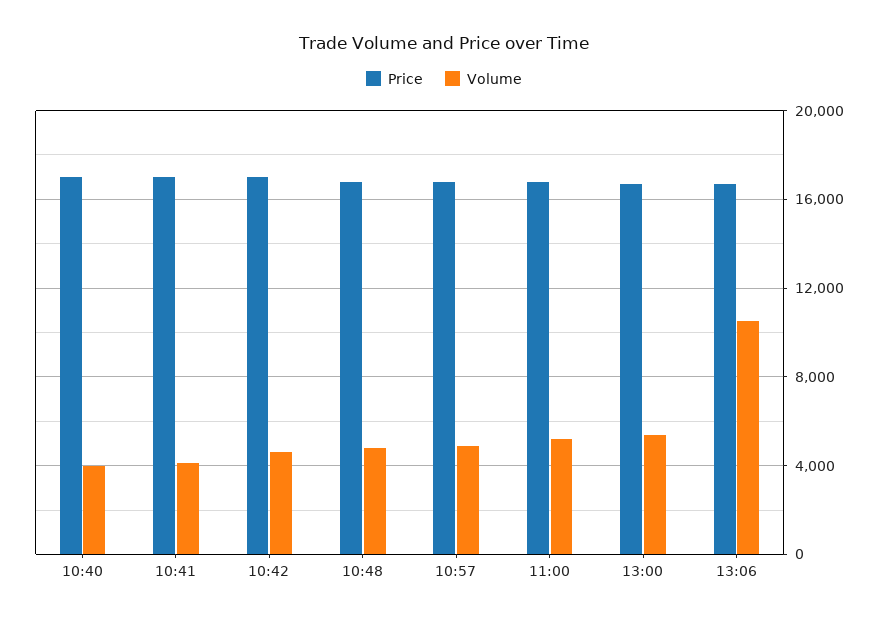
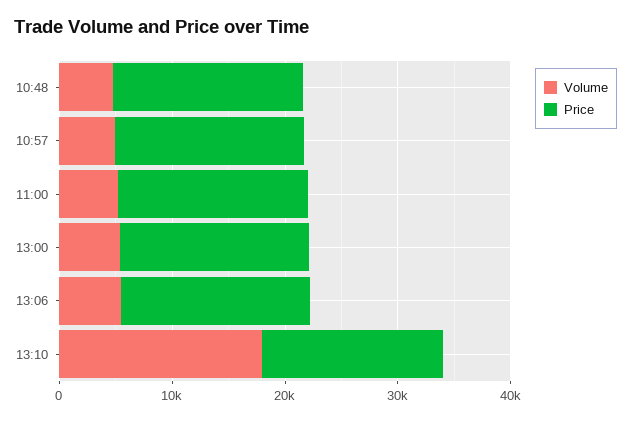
Price, 10:40: 17000 -> none
Volume, 10:40: 4000 -> none
Price, 10:41: 17000 -> none
Volume, 10:41: 4000 -> none
Price, 10:42: 17000 -> none
Volume, 10:42: 4500 -> none
Volume, 13:06: 10500 -> 6000
Volume, 13:10: none -> 18000
Price, 13:10: none -> 16000

